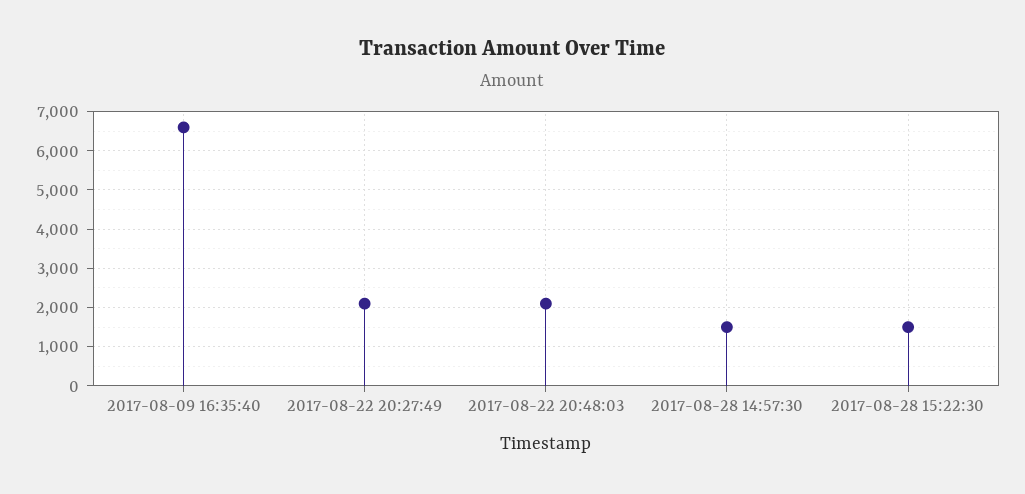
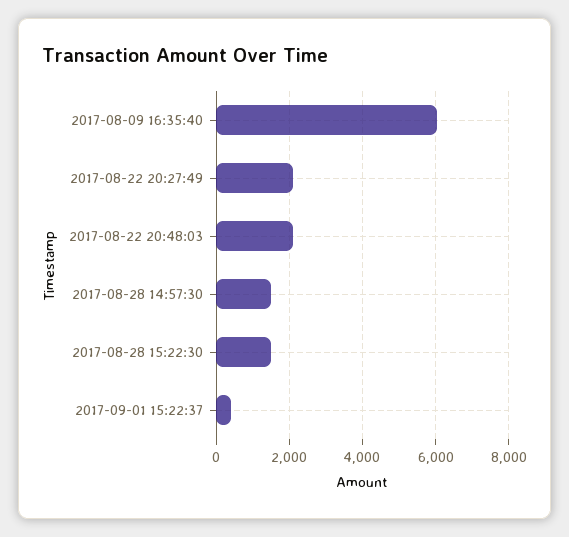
2017-08-09 16:35:40: 6600 -> 6000
2017-09-01 15:22:37: none -> 400

